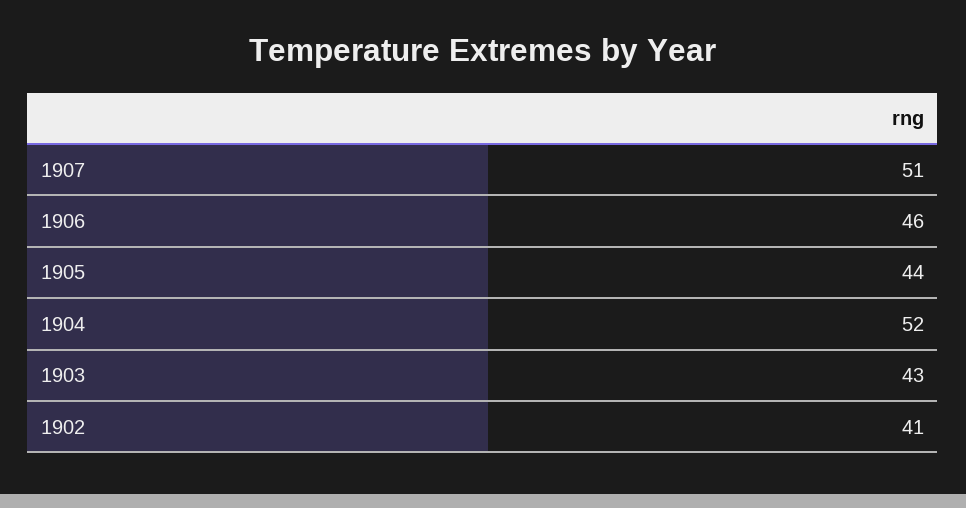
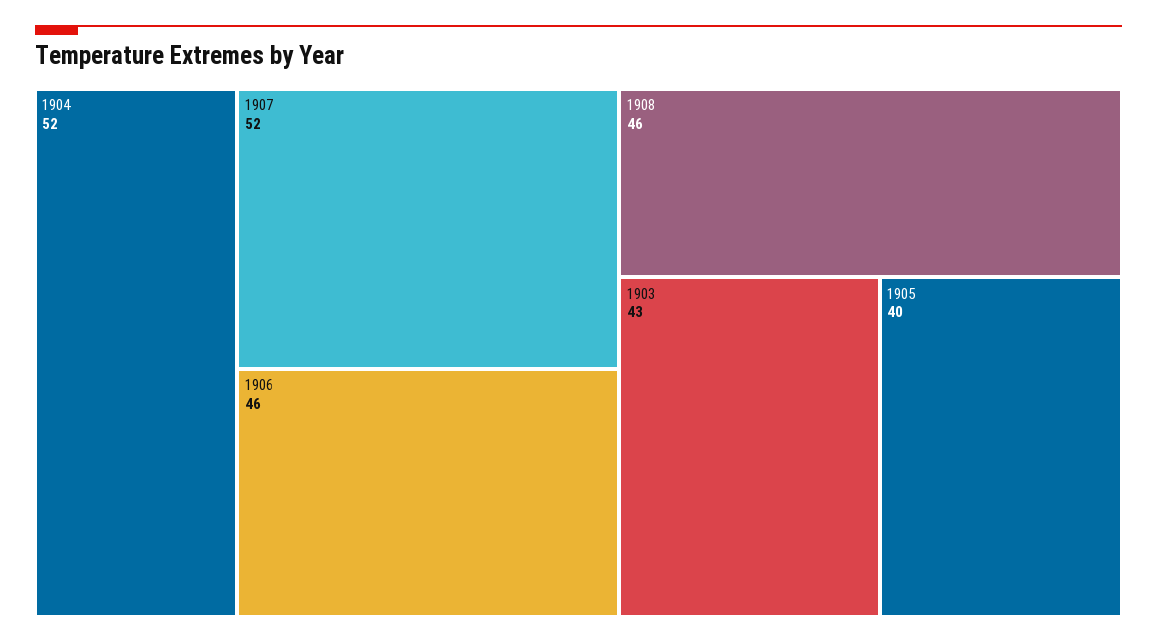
1907: 51 -> 52
1905: 44 -> 40
1902: 41 -> none
1908: none -> 46

